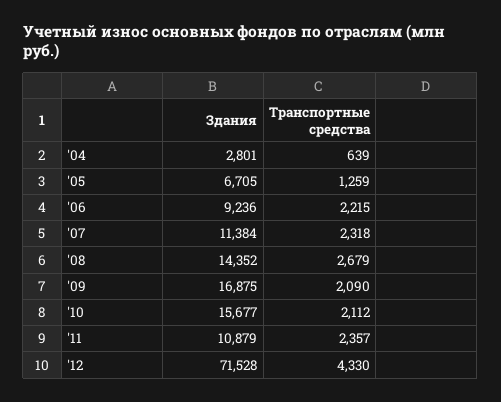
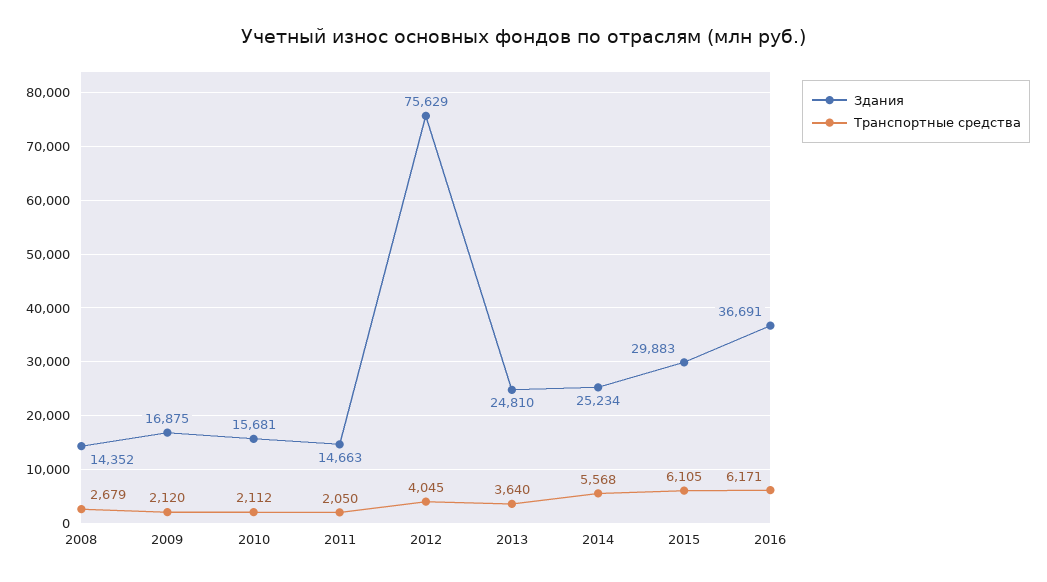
Здания, '04: 2801 -> none
Транспортные средства, '04: 639 -> none
Здания, '05: 6705 -> none
Транспортные средства, '05: 1259 -> none
Здания, '06: 9236 -> none
Транспортные средства, '06: 2215 -> none
Здания, '07: 11384 -> none
Транспортные средства, '07: 2318 -> none
Транспортные средства, '09: 2090 -> 2120
Здания, '10: 15677 -> 15681
Здания, '11: 10879 -> 14663
Транспортные средства, '11: 2357 -> 2050
Здания, '12: 71528 -> 75629
Транспортные средства, '12: 4330 -> 4045
Здания, 2013: none -> 24810
Транспортные средства, 2013: none -> 3640
Здания, 2014: none -> 25234
Транспортные средства, 2014: none -> 5568
Здания, 2015: none -> 29883
Транспортные средства, 2015: none -> 6105
Здания, 2016: none -> 36691
Транспортные средства, 2016: none -> 6171

